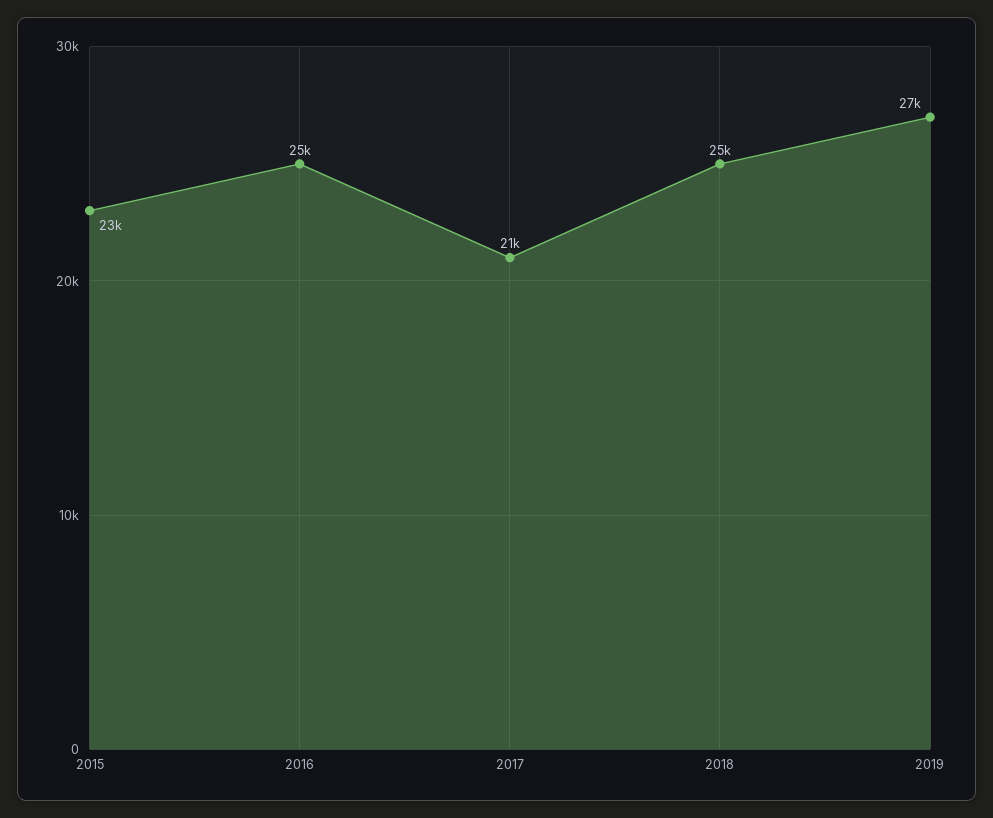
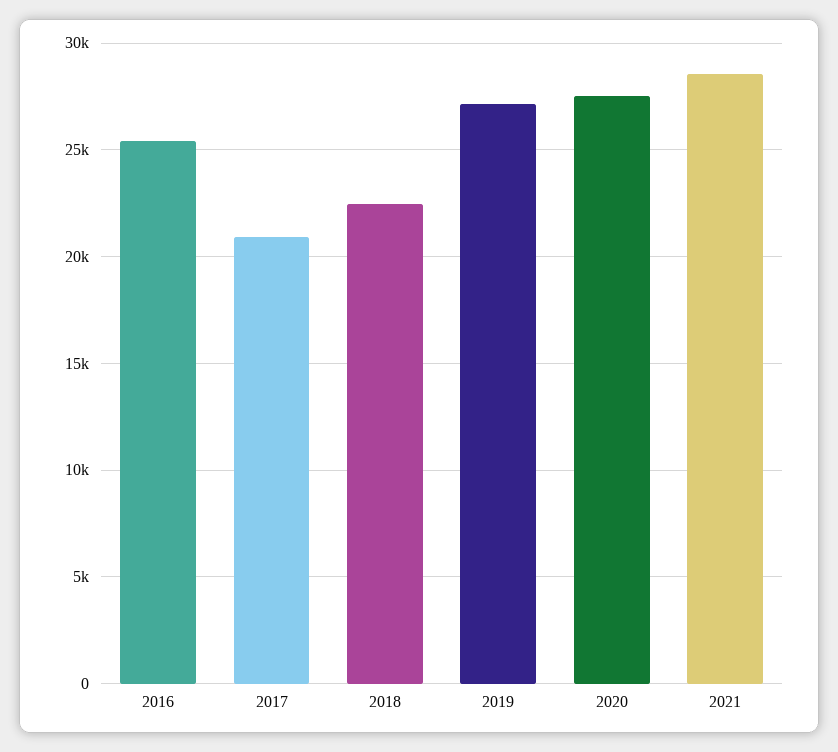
2015: 23000 -> none
2018: 25000 -> 22500
2020: none -> 27500
2021: none -> 28500

